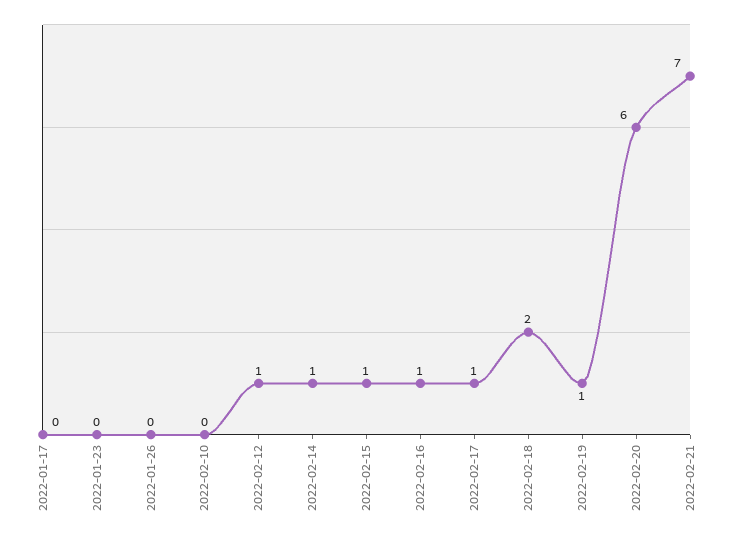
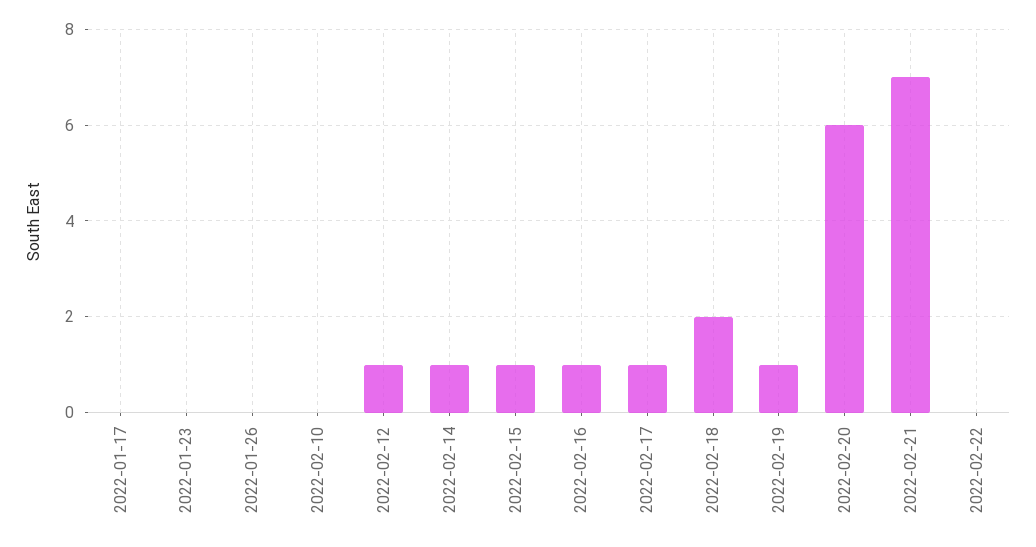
2022-02-22: none -> 0

